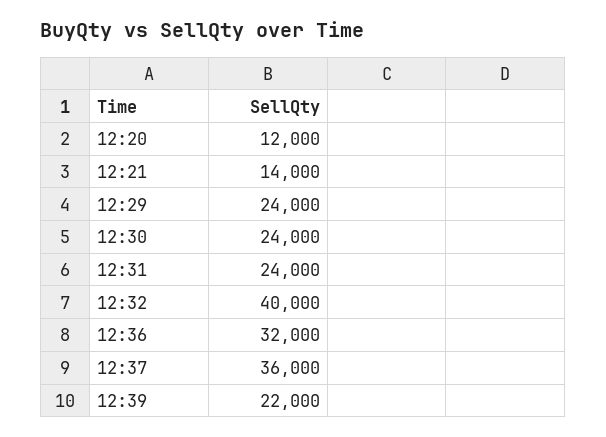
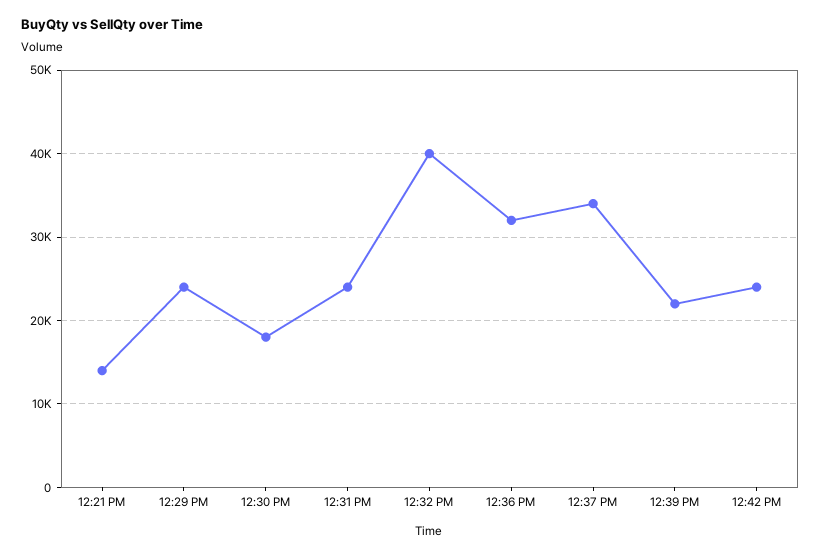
12:20: 12000 -> none
12:30: 24000 -> 18000
12:37: 36000 -> 34000
12:42 PM: none -> 24000

